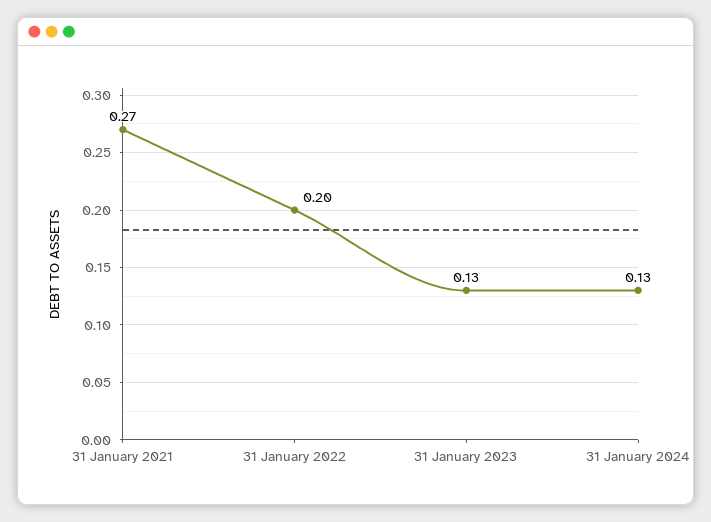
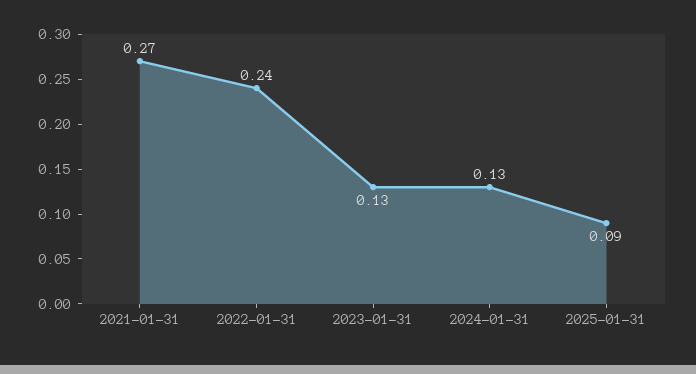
31 January 2022: 0.2 -> 0.24
2025-01-31: none -> 0.09

